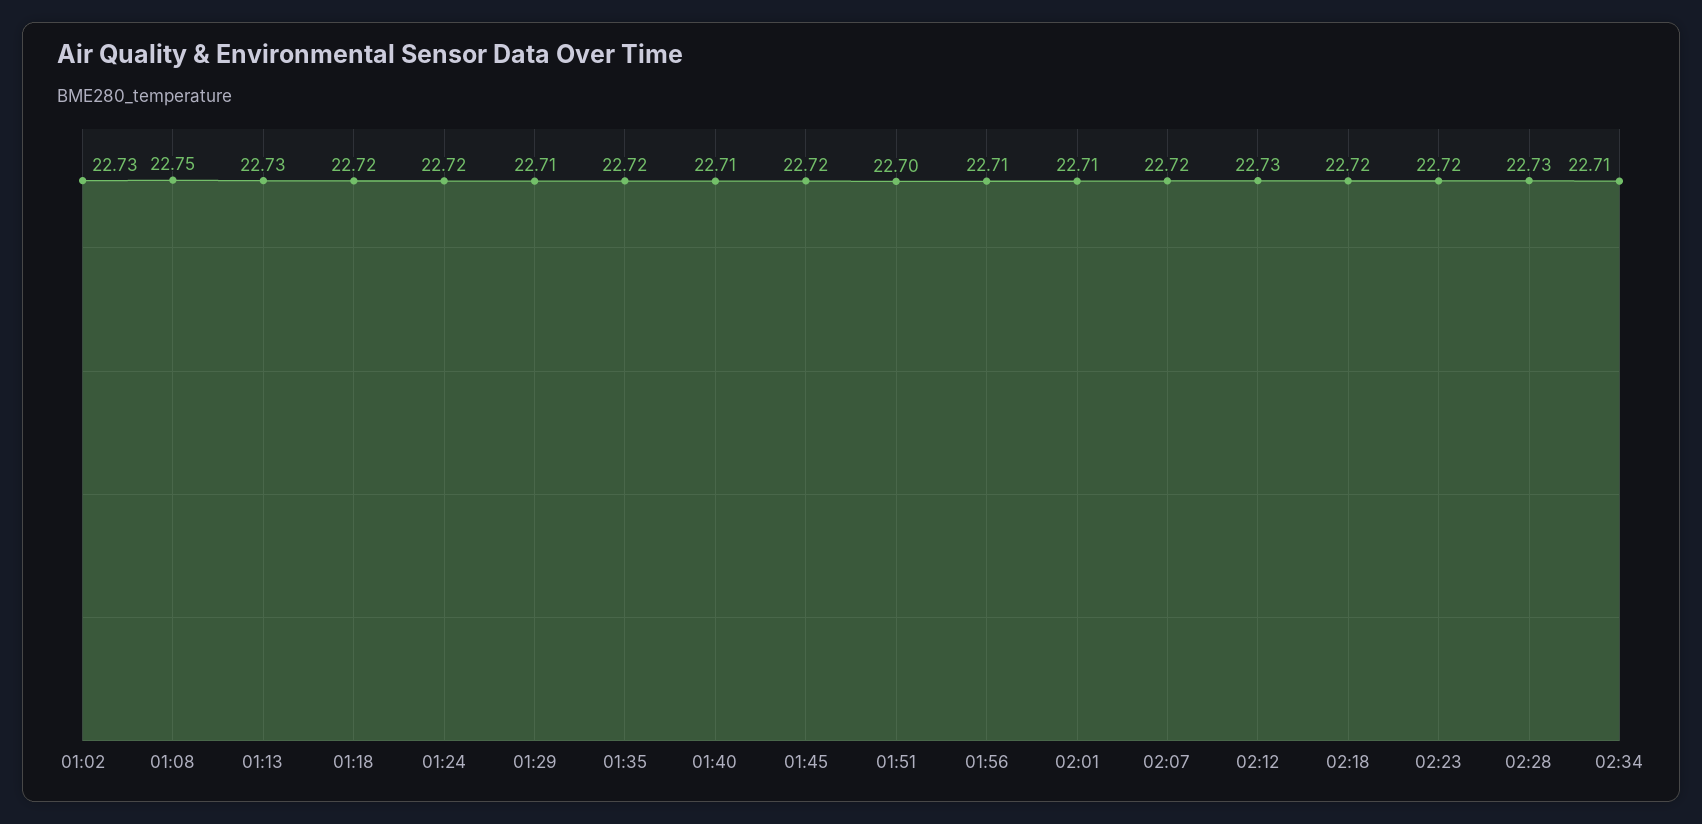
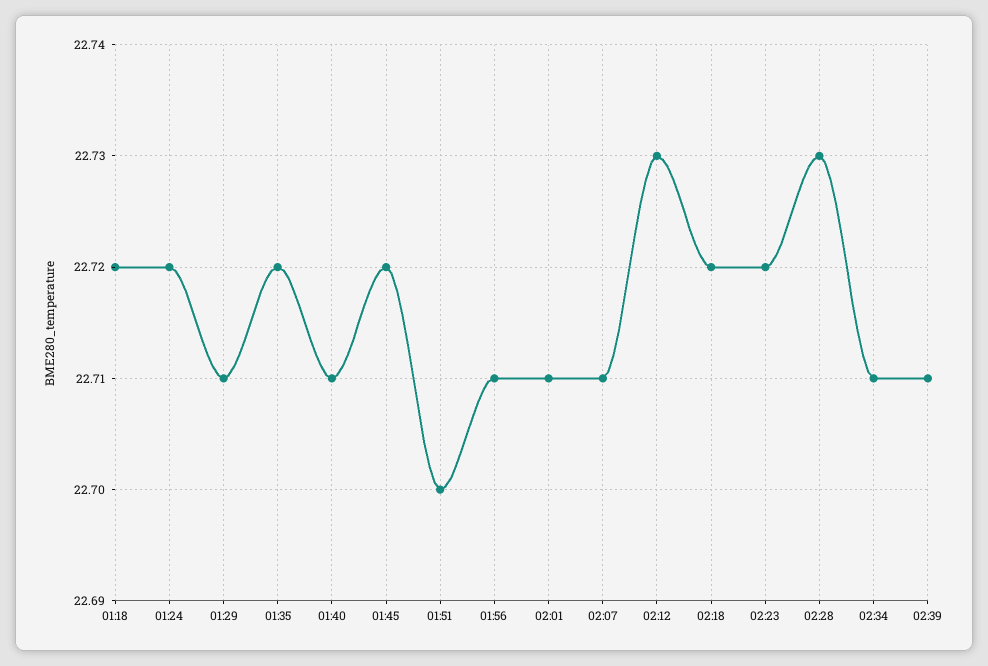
01:02: 22.73 -> none
01:08: 22.75 -> none
01:13: 22.73 -> none
02:07: 22.72 -> 22.71
02:39: none -> 22.71

